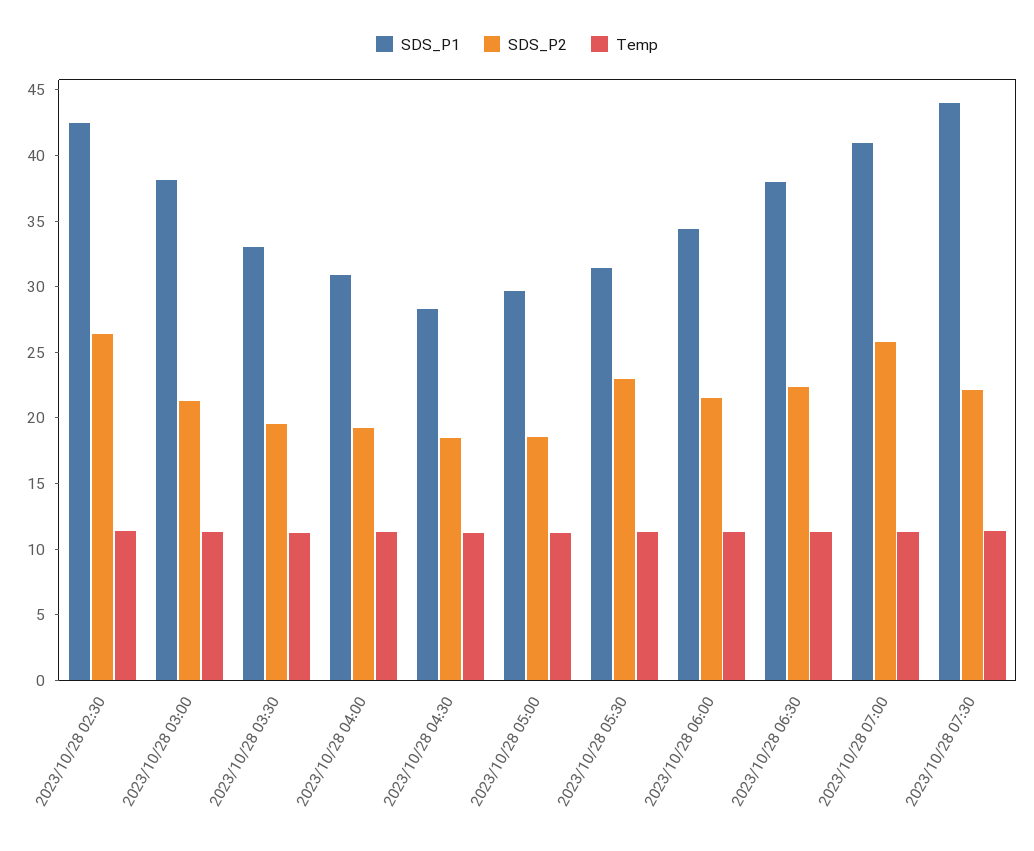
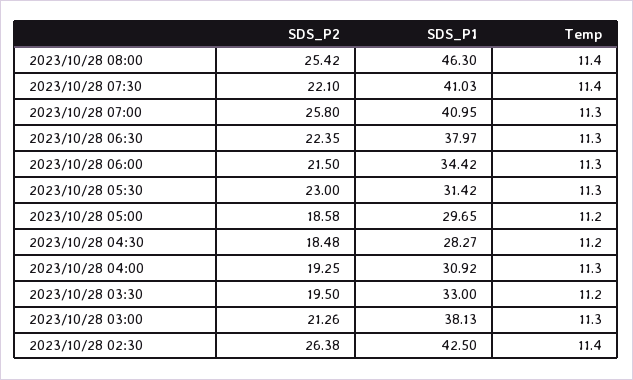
SDS_P1, 2023/10/28 07:30: 44 -> 41.03
SDS_P2, 2023/10/28 08:00: none -> 25.42
SDS_P1, 2023/10/28 08:00: none -> 46.3
Temp, 2023/10/28 08:00: none -> 11.4

